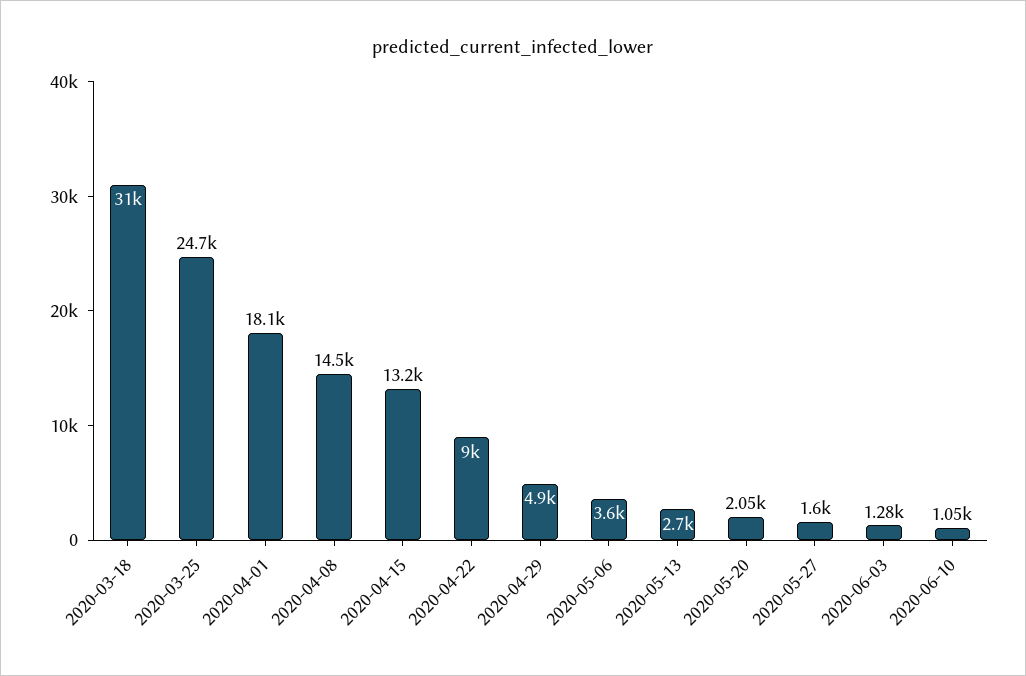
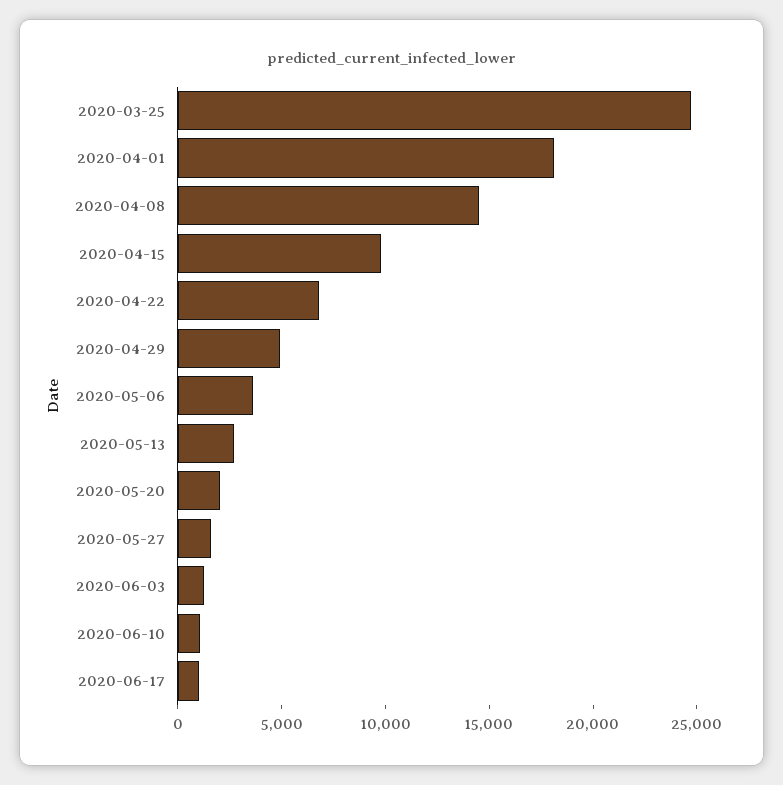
2020-03-18: 31000 -> none
2020-04-15: 13200 -> 10000
2020-04-22: 9000 -> 7000
2020-06-17: none -> 1000

